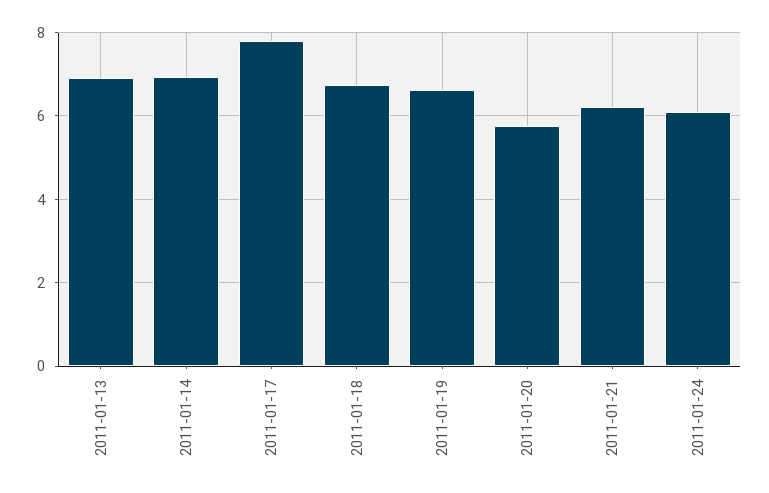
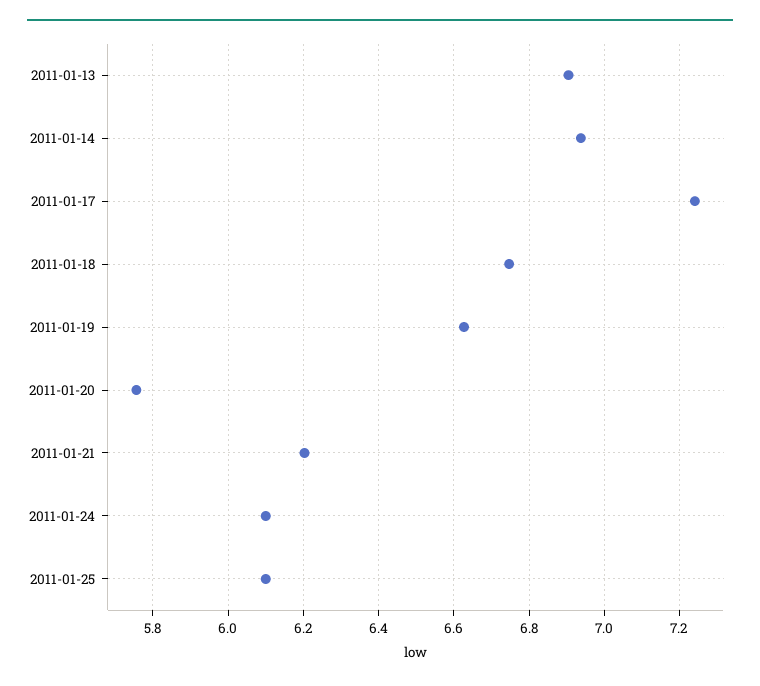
2011-01-17: 7.8 -> 7.24
2011-01-25: none -> 6.1

